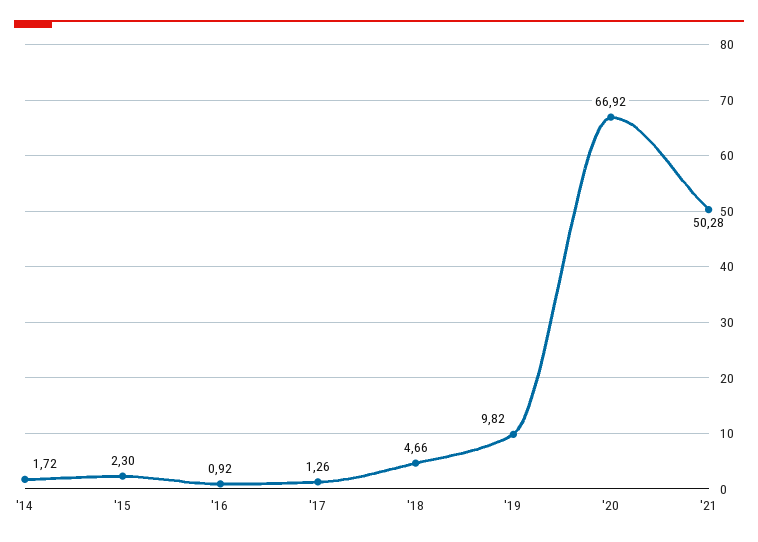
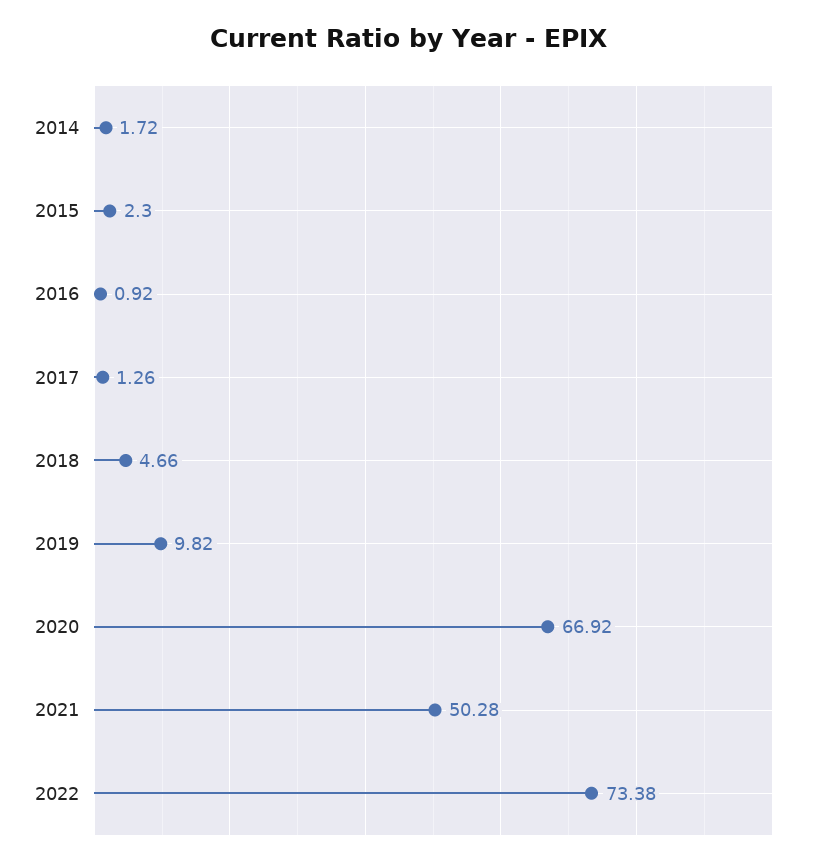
2022: none -> 73.38

